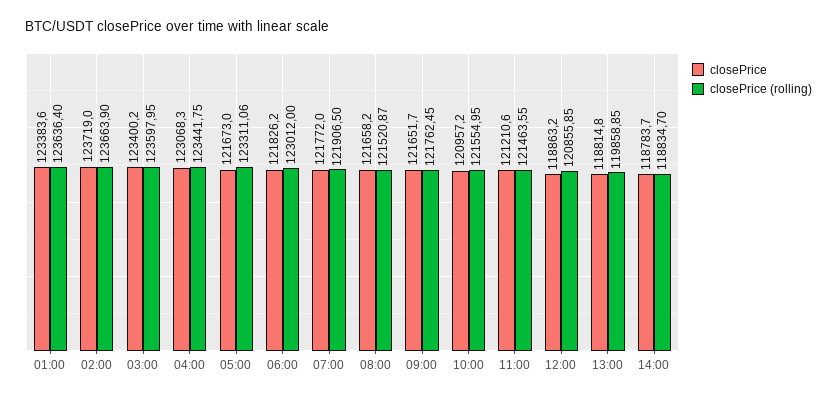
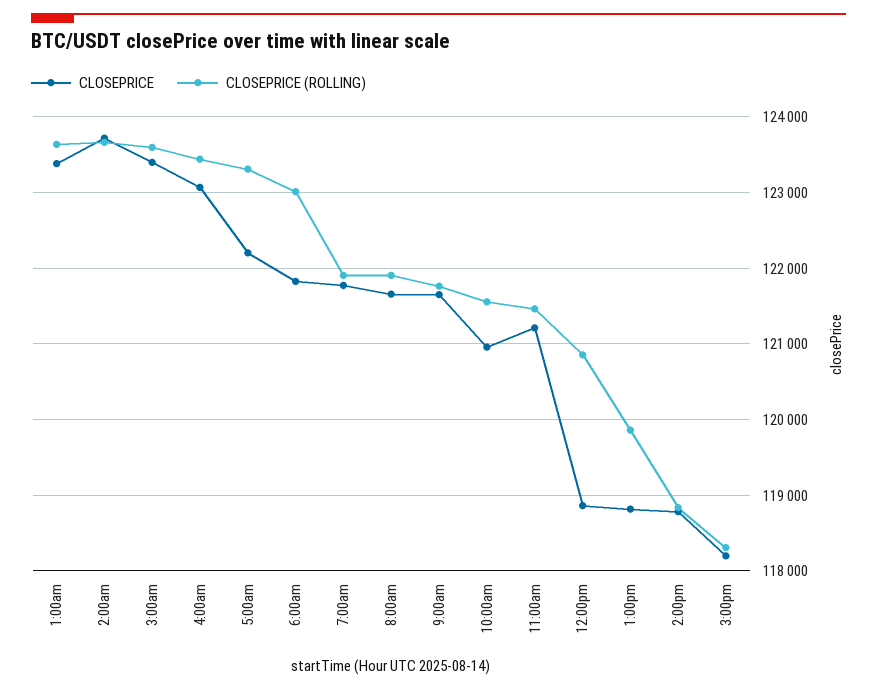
closePrice, 05:00: 121673 -> 122200
closePrice (rolling), 08:00: 121520.87 -> 121900
closePrice, 3:00pm: none -> 118200
closePrice (rolling), 3:00pm: none -> 118300

